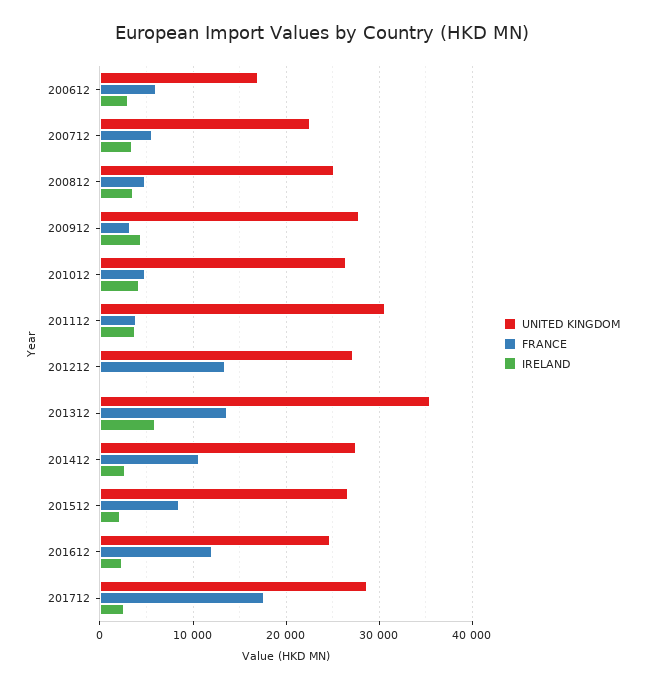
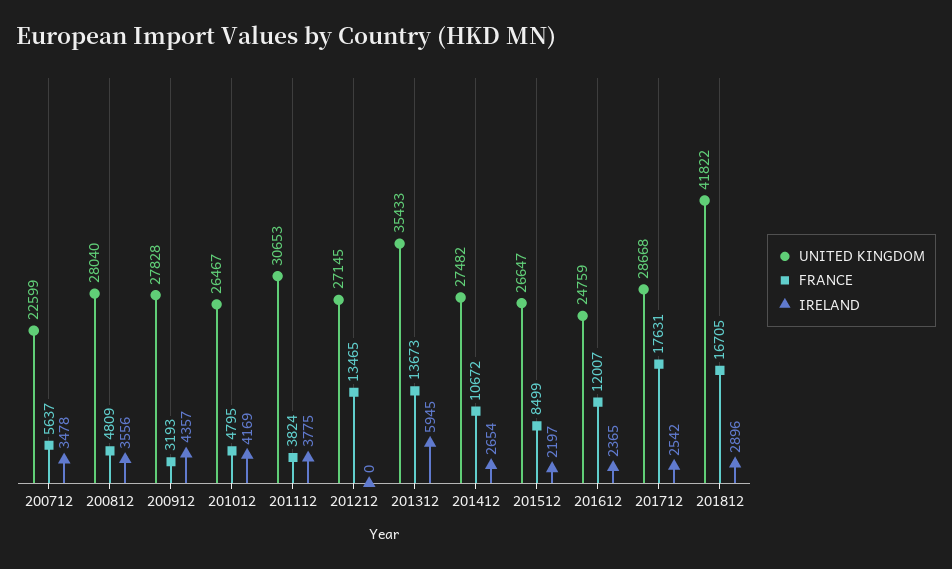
UNITED KINGDOM, 200612: 17000 -> none
FRANCE, 200612: 6000 -> none
IRELAND, 200612: 3000 -> none
UNITED KINGDOM, 200812: 25000 -> 28040
UNITED KINGDOM, 201812: none -> 41822
FRANCE, 201812: none -> 16705
IRELAND, 201812: none -> 2896

